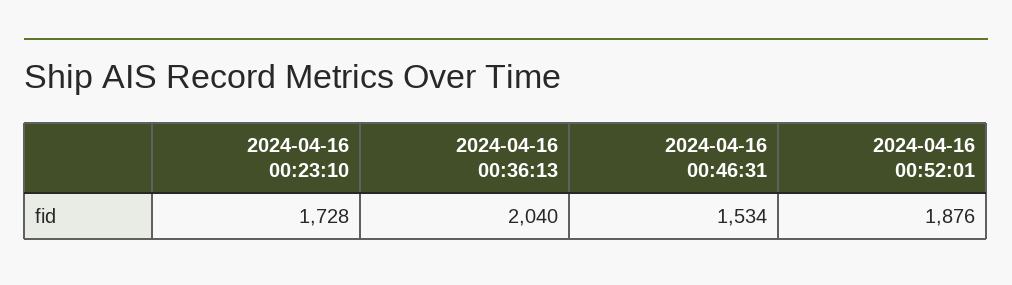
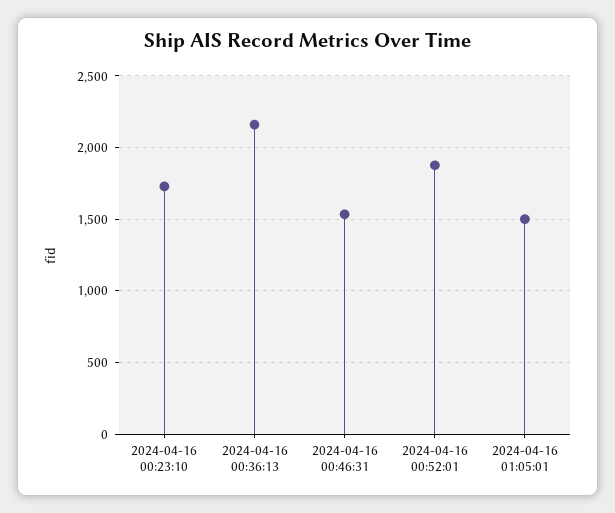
2024-04-16 00:36:13: 2040 -> 2150
2024-04-16 01:05:01: none -> 1500

